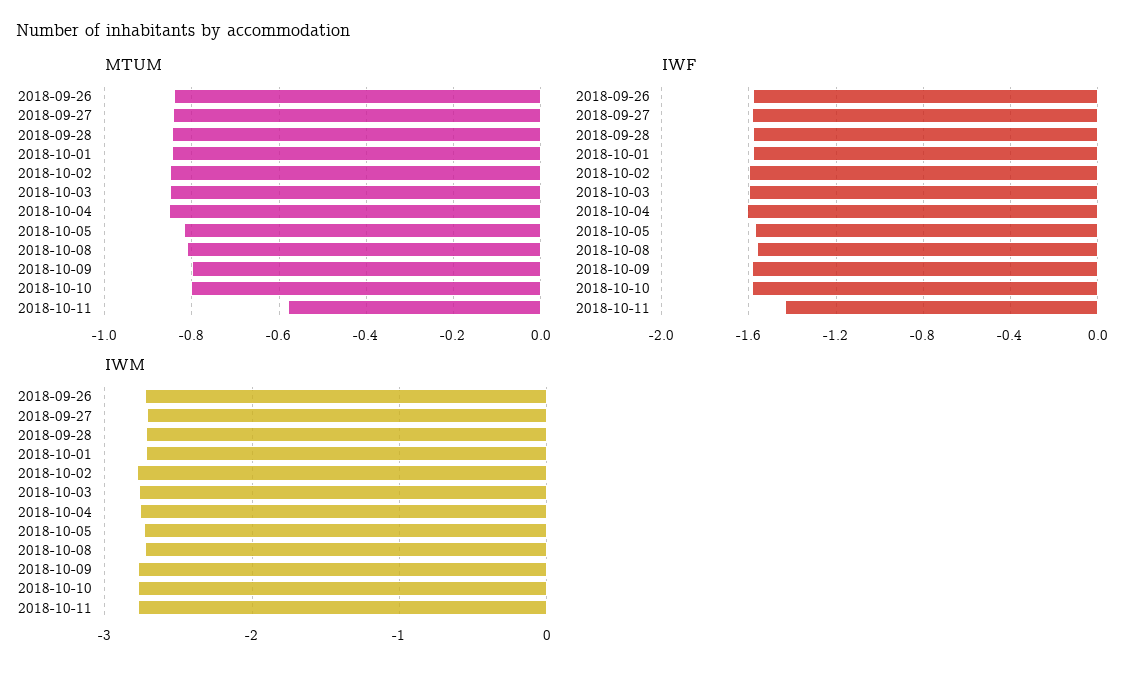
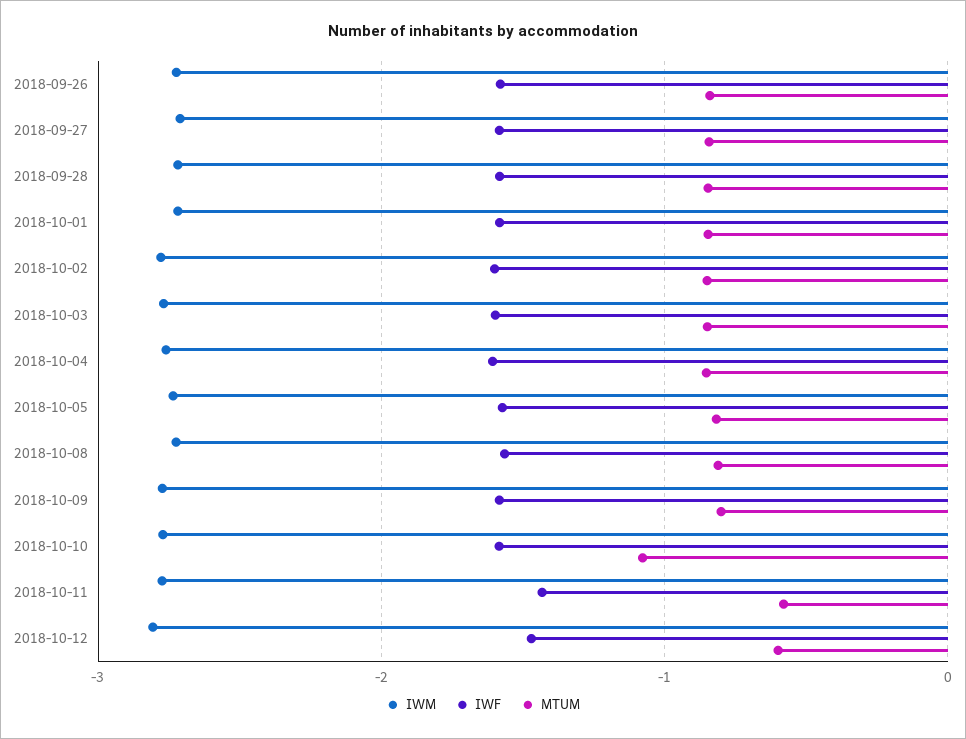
MTUM, 2018-10-10: -0.8 -> -1.1
IWM, 2018-10-12: none -> -2.8
IWF, 2018-10-12: none -> -1.5
MTUM, 2018-10-12: none -> -0.6

